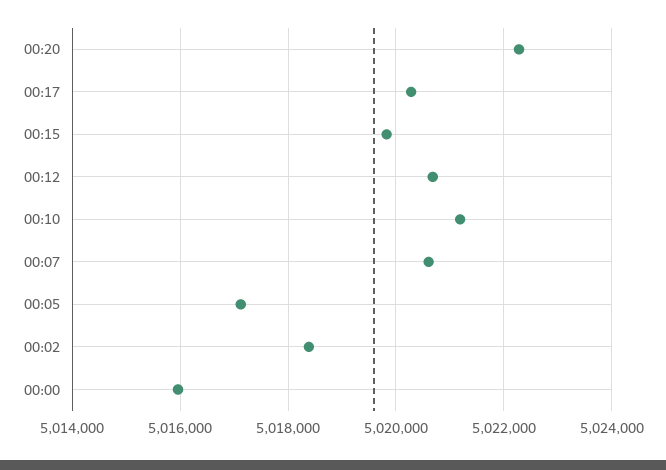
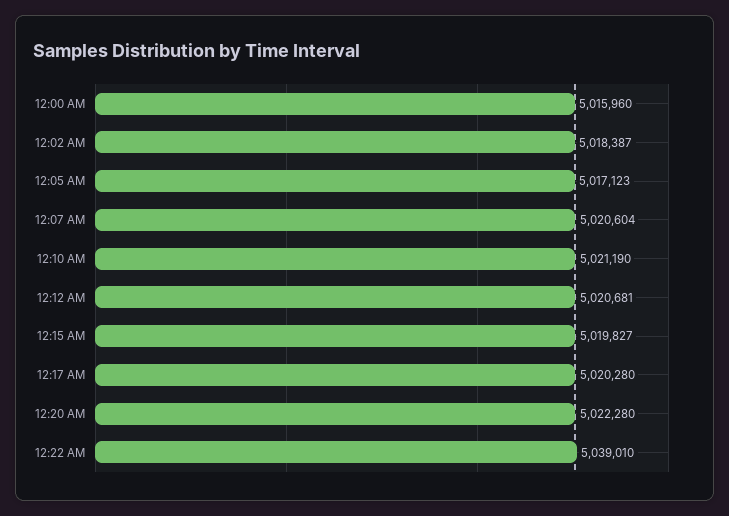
12:22 AM: none -> 5039010

